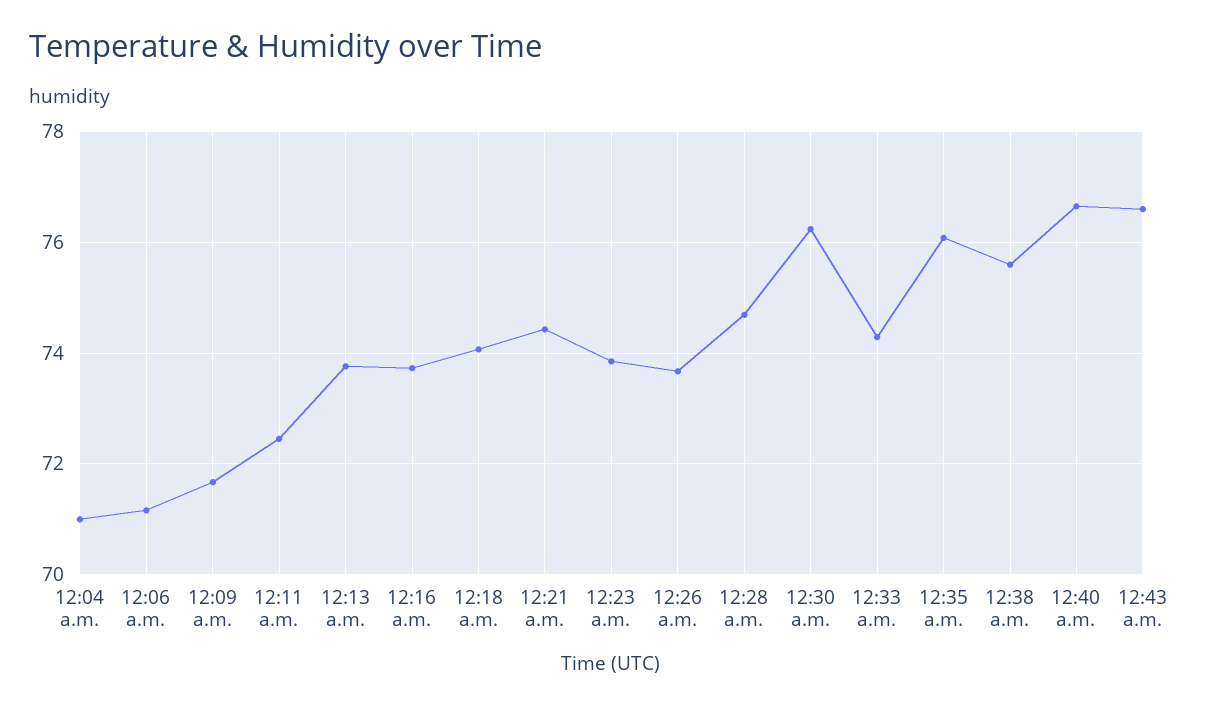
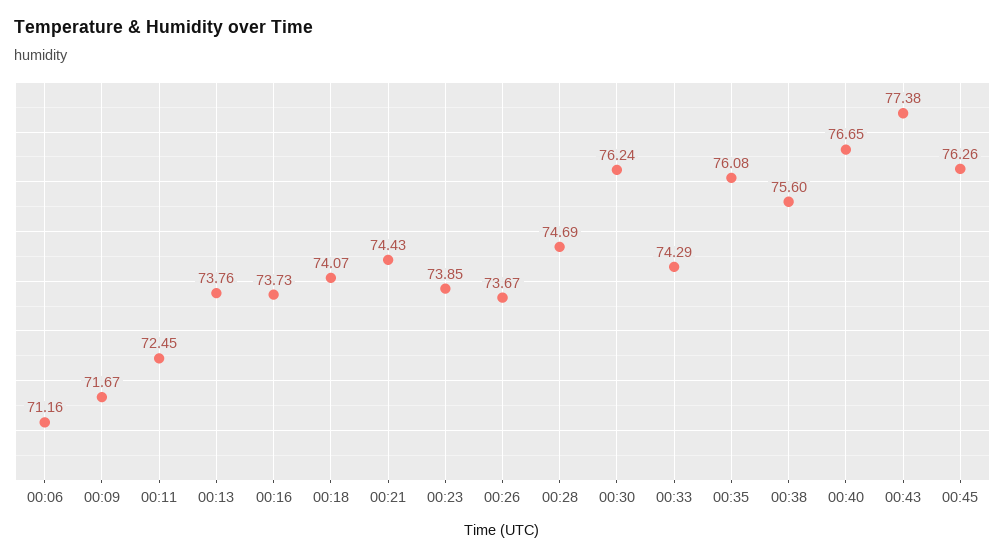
12:04 a.m.: 71 -> none
12:43 a.m.: 76.6 -> 77.38
00:45: none -> 76.26

